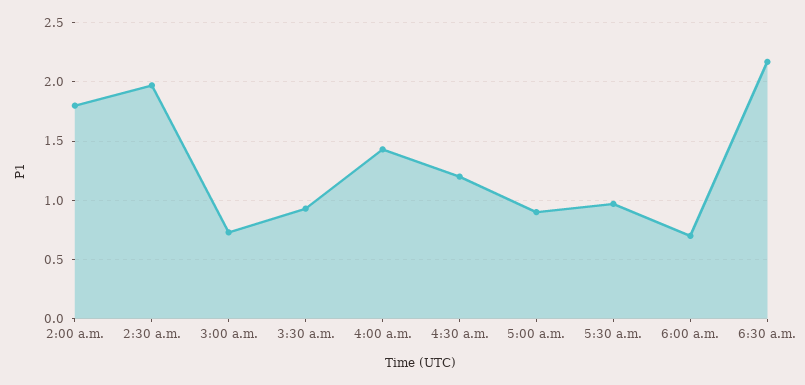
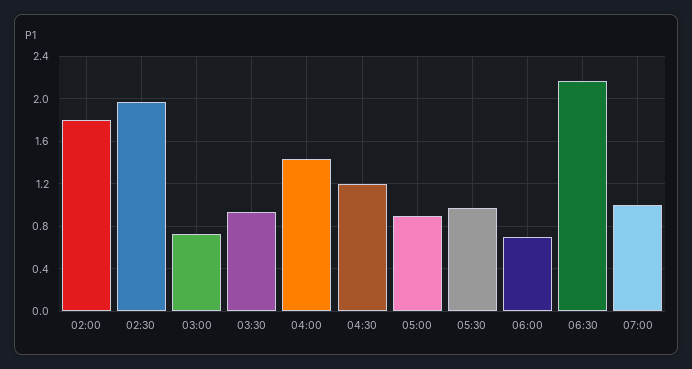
07:00: none -> 1

